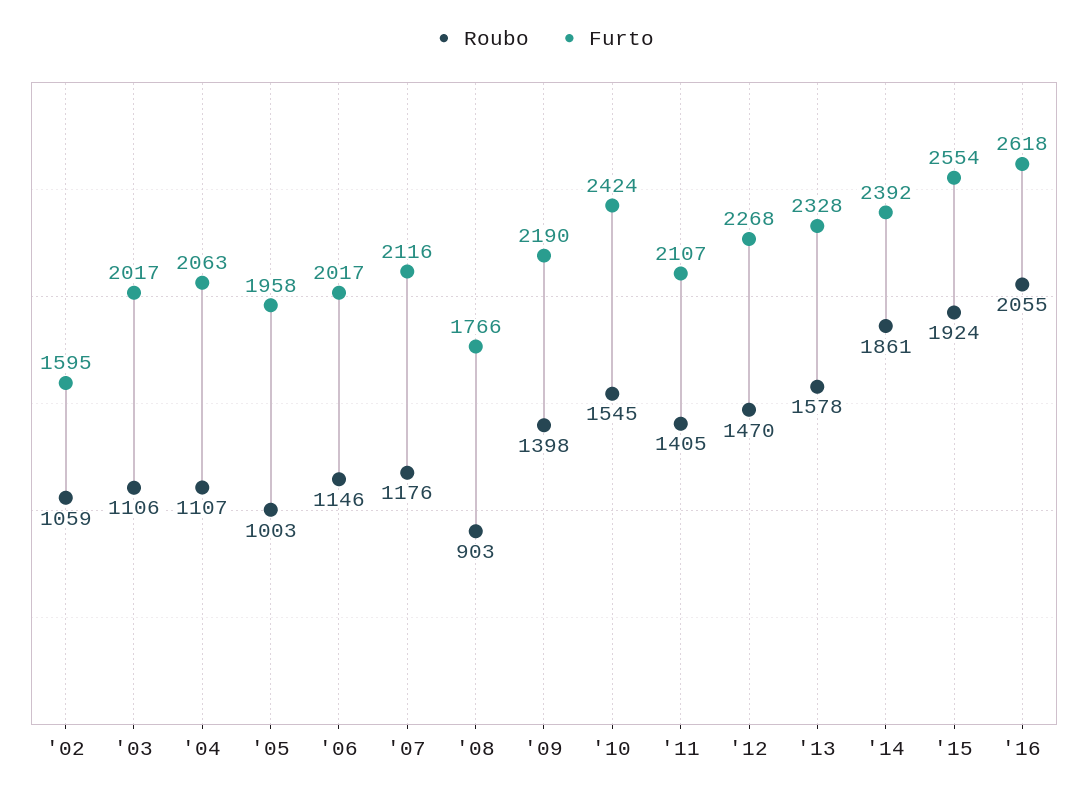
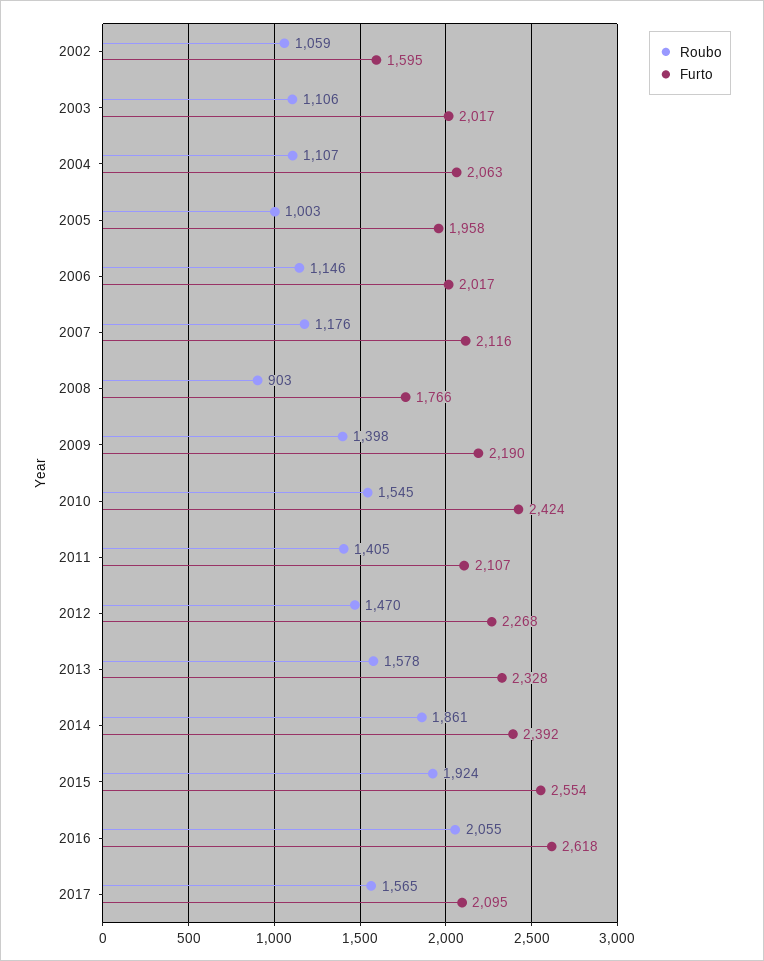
Roubo, 2017: none -> 1565
Furto, 2017: none -> 2095

